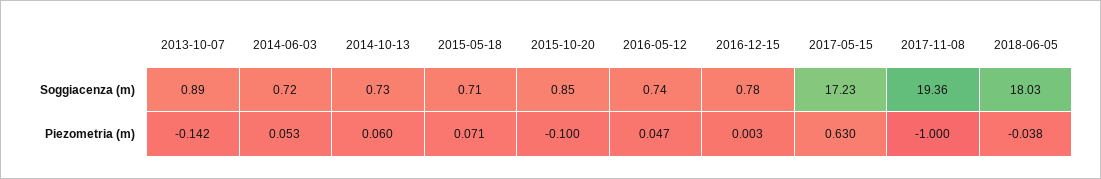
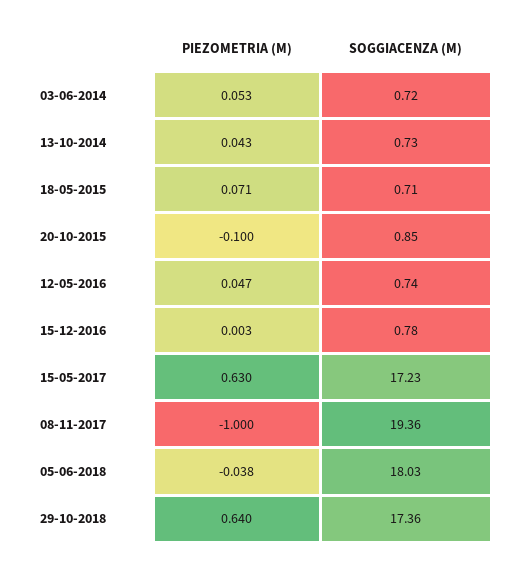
2013-10-07, Soggiacenza (m): 0.89 -> none
2013-10-07, Piezometria (m): -0.142 -> none
2014-10-13, Piezometria (m): 0.06 -> 0.043
29-10-2018, Piezometria (m): none -> 0.64
29-10-2018, Soggiacenza (m): none -> 17.36

